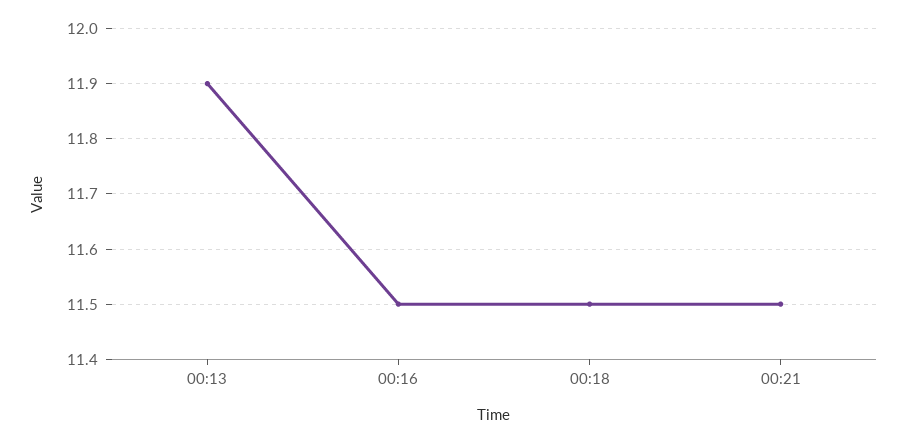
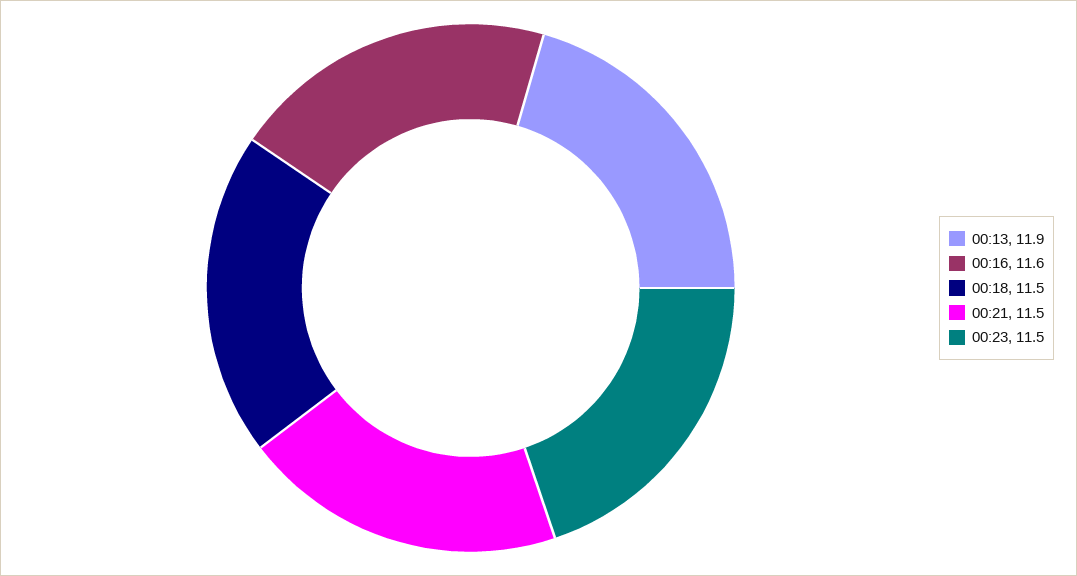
00:16: 11.5 -> 11.6
00:23: none -> 11.5

